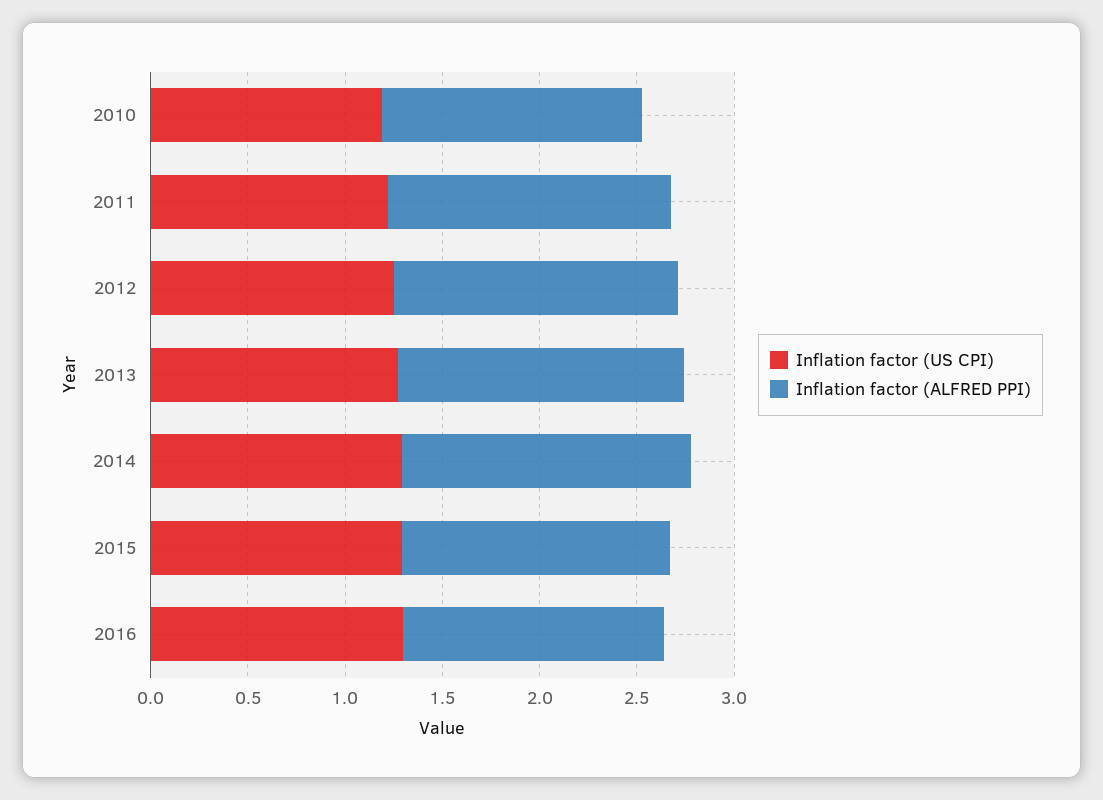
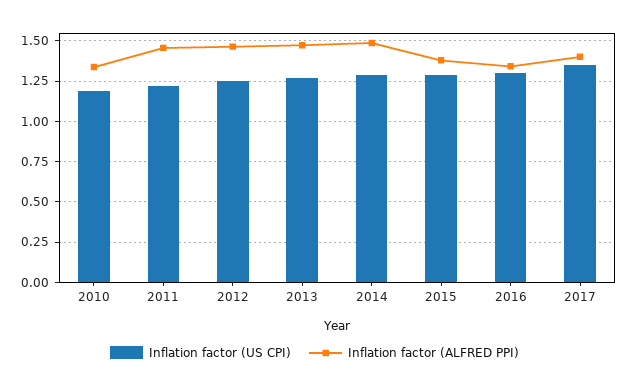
Inflation factor (US CPI), 2017: none -> 1.35
Inflation factor (ALFRED PPI), 2017: none -> 1.4

